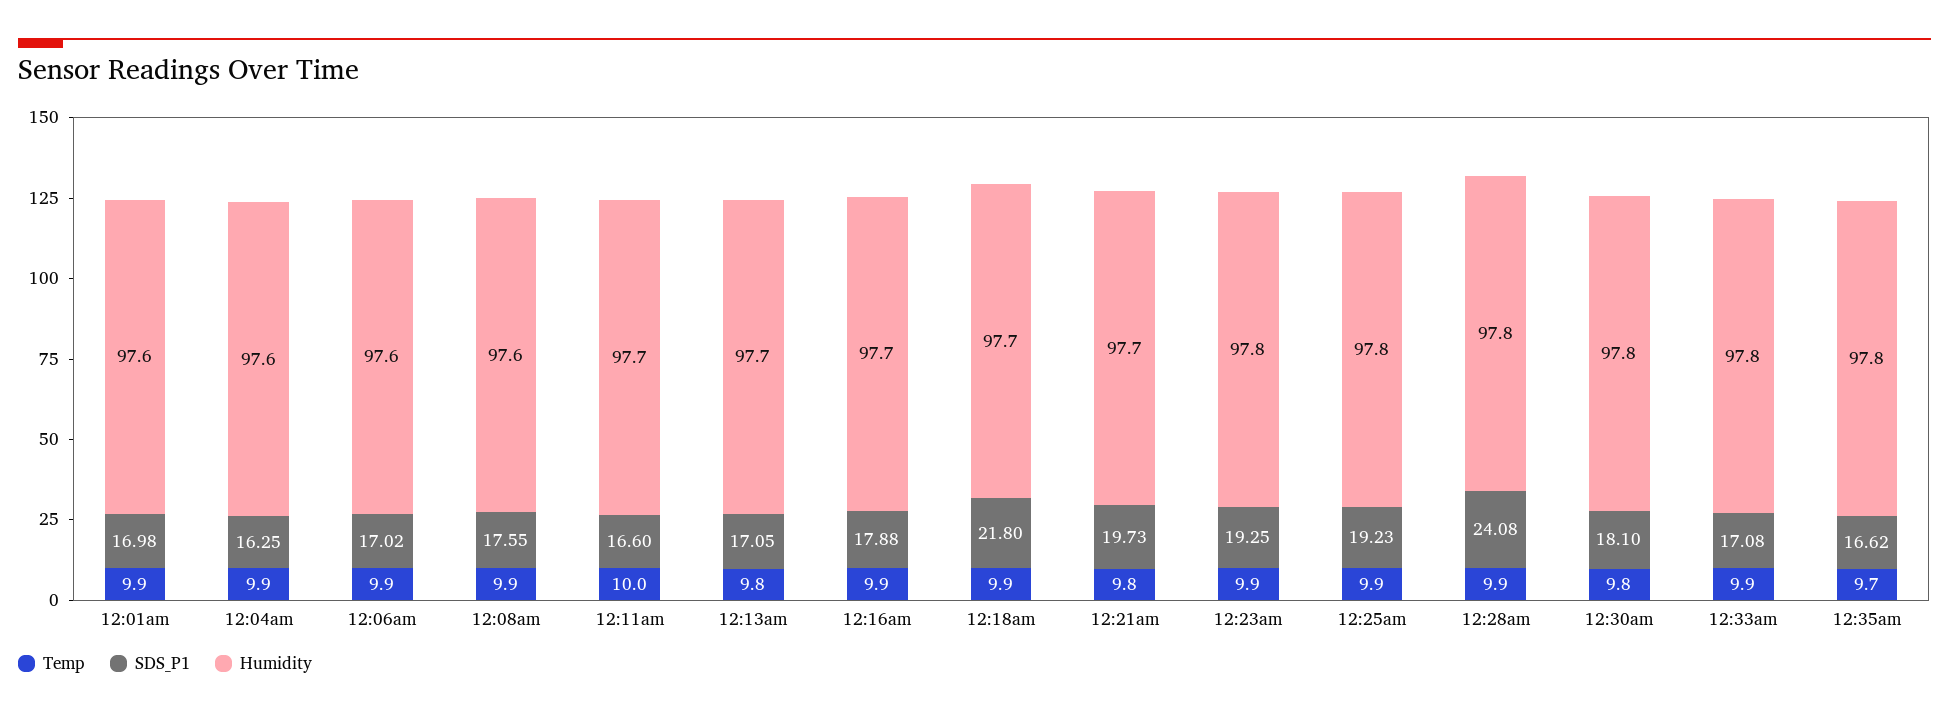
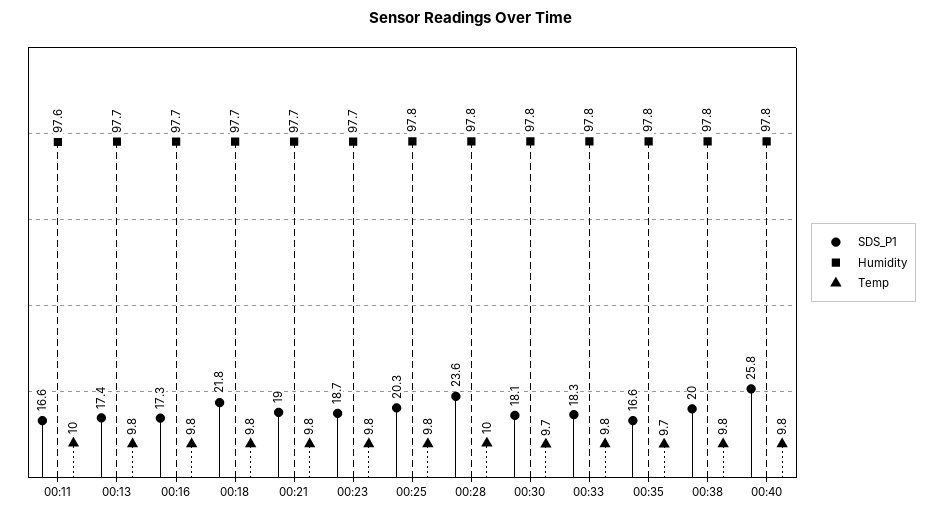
Temp, 12:01am: 9.9 -> none
SDS_P1, 12:01am: 16.98 -> none
Humidity, 12:01am: 97.6 -> none
Temp, 12:04am: 9.9 -> none
SDS_P1, 12:04am: 16.25 -> none
Humidity, 12:04am: 97.6 -> none
Temp, 12:06am: 9.9 -> none
SDS_P1, 12:06am: 17.02 -> none
Humidity, 12:06am: 97.6 -> none
Temp, 12:08am: 9.9 -> none
SDS_P1, 12:08am: 17.55 -> none
Humidity, 12:08am: 97.6 -> none
Humidity, 12:11am: 97.7 -> 97.6
SDS_P1, 12:13am: 17.05 -> 17.4
Temp, 12:16am: 9.9 -> 9.8
SDS_P1, 12:16am: 17.88 -> 17.3
Temp, 12:18am: 9.9 -> 9.8
SDS_P1, 12:21am: 19.73 -> 19
Temp, 12:23am: 9.9 -> 9.8
SDS_P1, 12:23am: 19.25 -> 18.7
Humidity, 12:23am: 97.8 -> 97.7
Temp, 12:25am: 9.9 -> 9.8
SDS_P1, 12:25am: 19.23 -> 20.3
Temp, 12:28am: 9.9 -> 10
SDS_P1, 12:28am: 24.08 -> 23.6
Temp, 12:30am: 9.8 -> 9.7
Temp, 12:33am: 9.9 -> 9.8
SDS_P1, 12:33am: 17.08 -> 18.3
SDS_P1, 00:38: none -> 20
Humidity, 00:38: none -> 97.8
Temp, 00:38: none -> 9.8
SDS_P1, 00:40: none -> 25.8
Humidity, 00:40: none -> 97.8
Temp, 00:40: none -> 9.8

